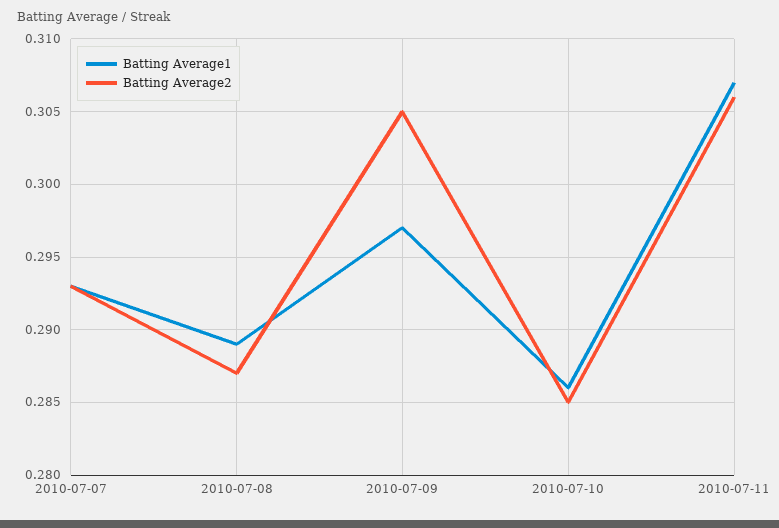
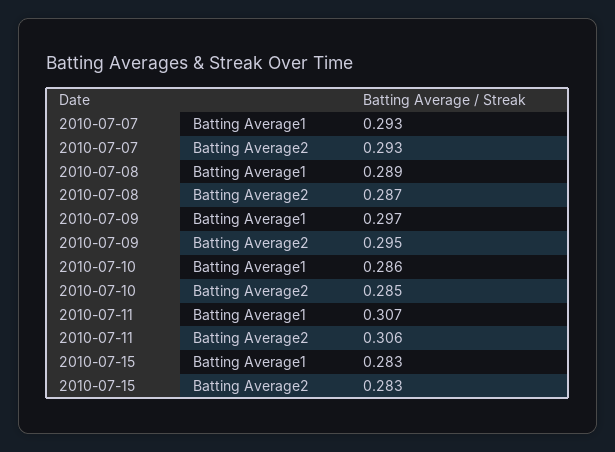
Batting Average2, 2010-07-09: 0.305 -> 0.295
Batting Average1, 2010-07-15: none -> 0.283
Batting Average2, 2010-07-15: none -> 0.283

